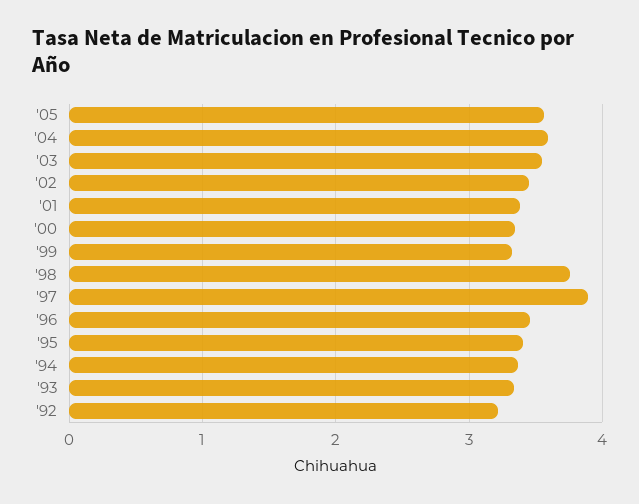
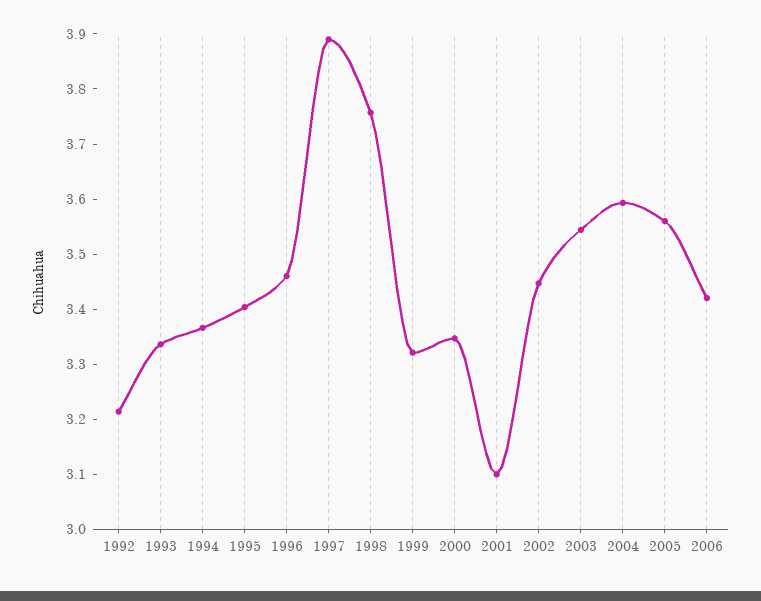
'01: 3.4 -> 3.1
2006: none -> 3.42

